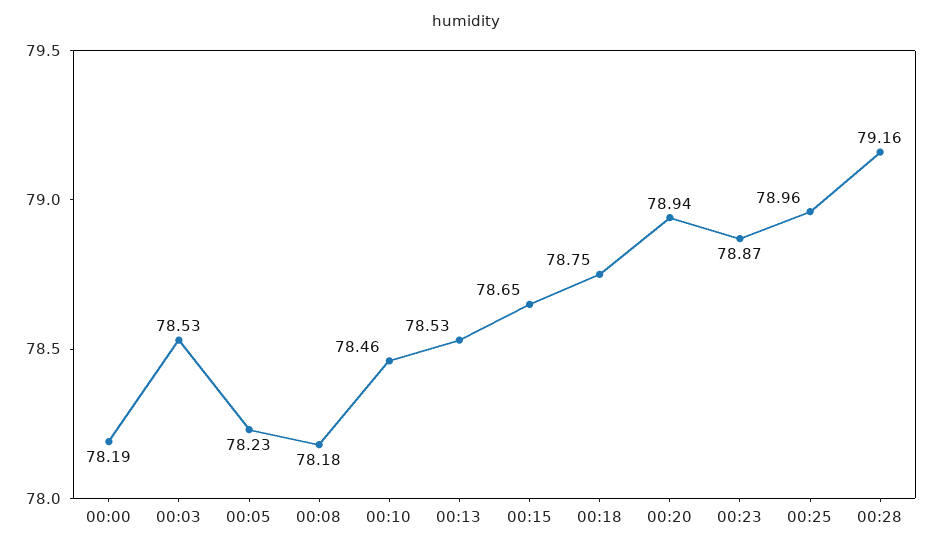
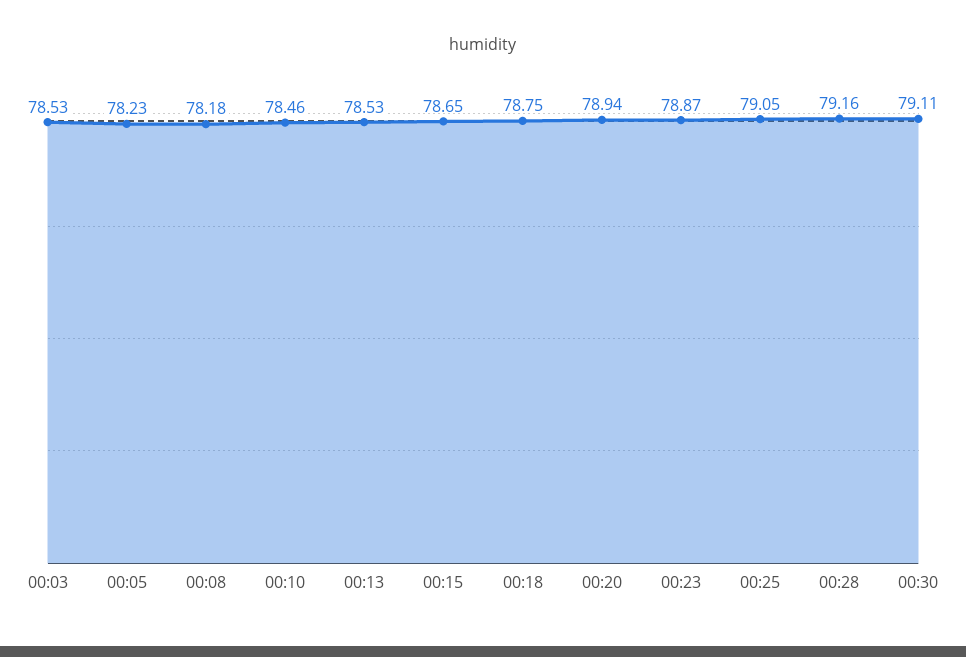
00:00: 78.19 -> none
00:25: 78.96 -> 79.05
00:30: none -> 79.11

